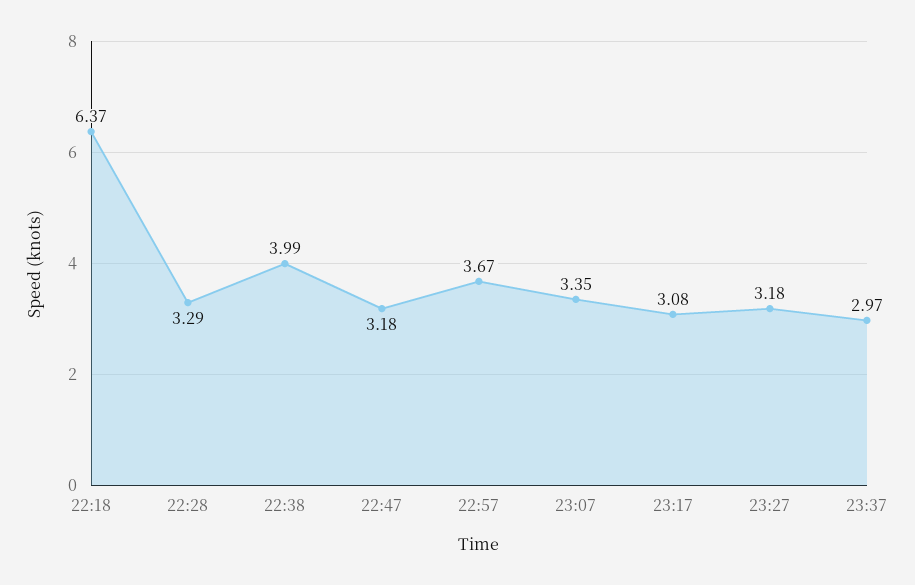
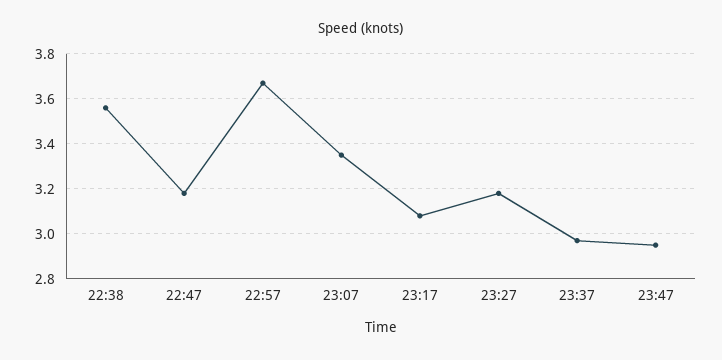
22:18: 6.37 -> none
22:28: 3.29 -> none
22:38: 3.99 -> 3.55
23:47: none -> 2.95

